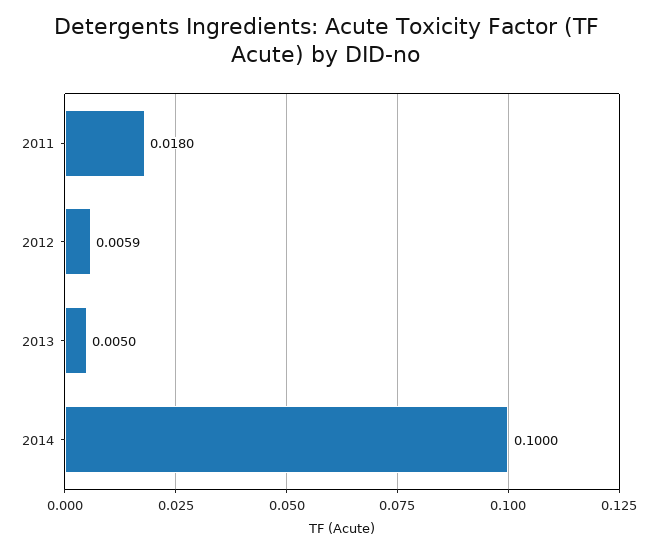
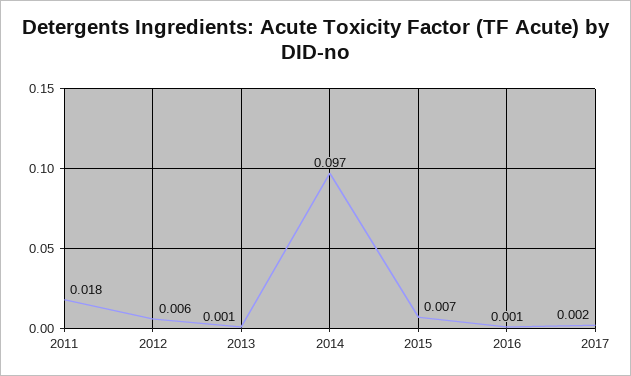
2013: 0.005 -> 0.001
2014: 0.1 -> 0.097
2015: none -> 0.007
2016: none -> 0.001
2017: none -> 0.002

